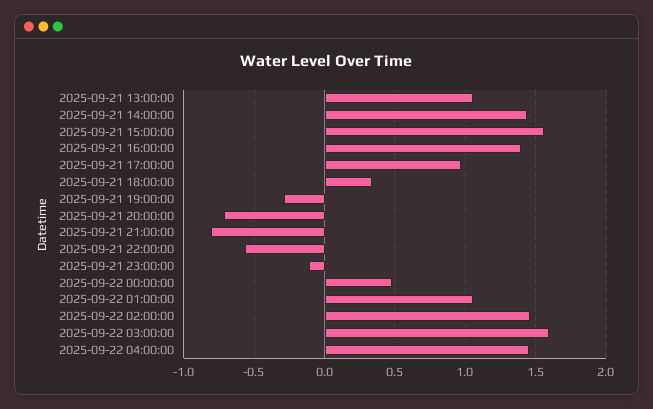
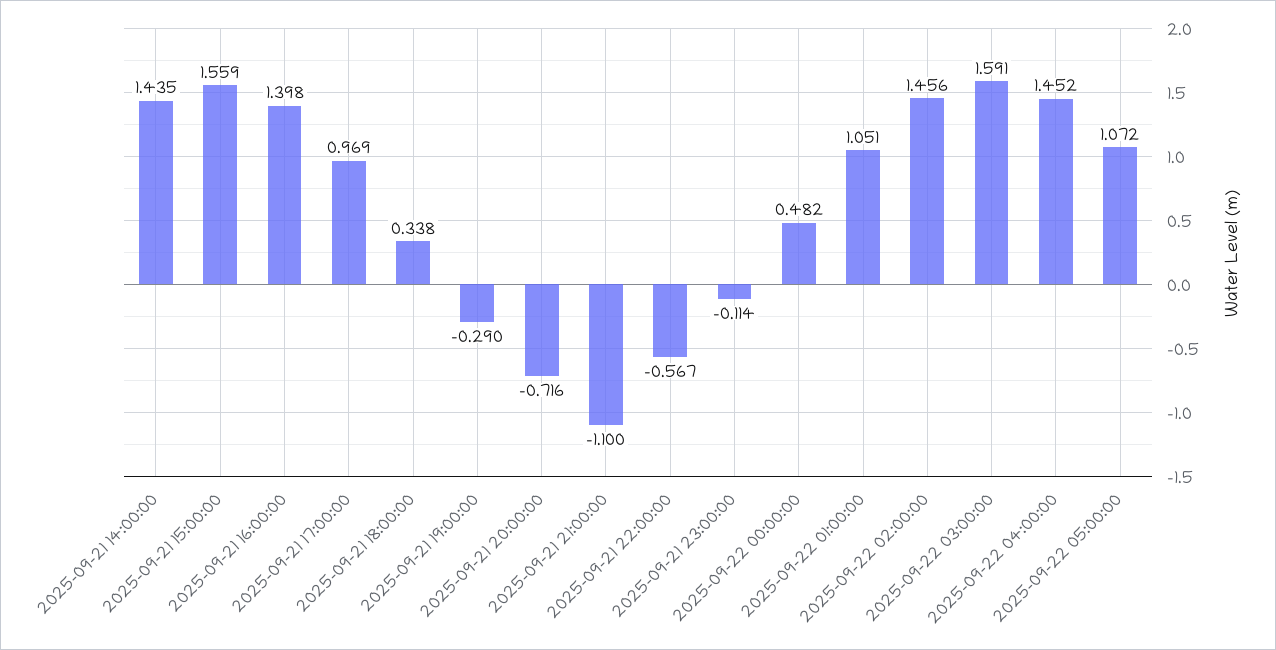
2025-09-21 13:00:00: 1.05 -> none
2025-09-21 21:00:00: -0.8 -> -1.1
2025-09-22 05:00:00: none -> 1.072

